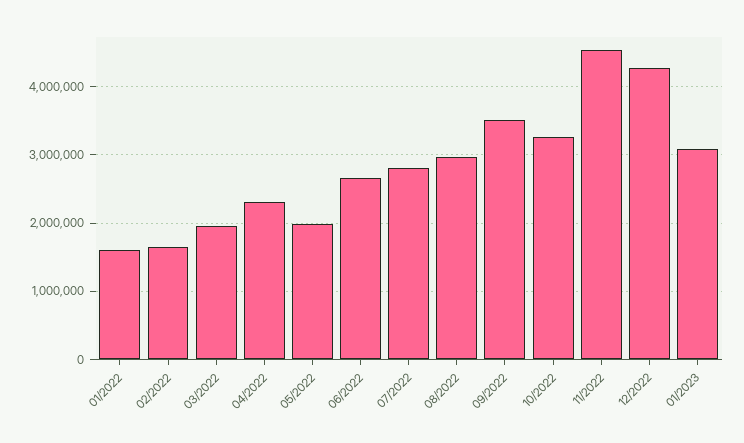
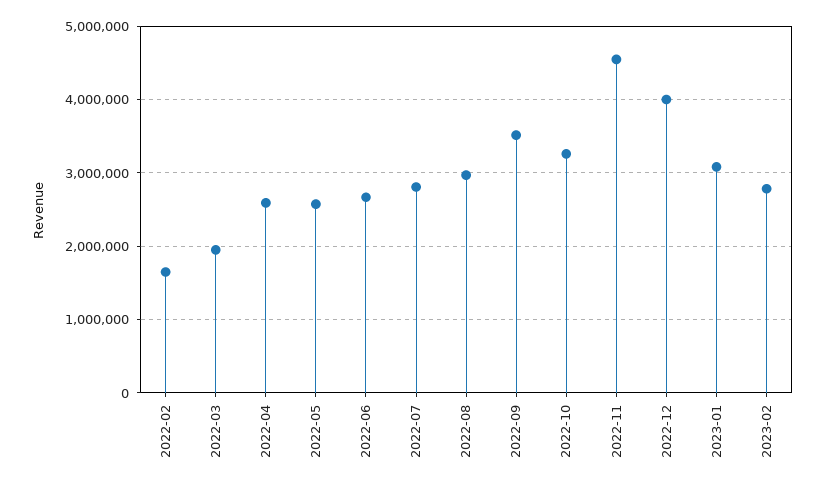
01/2022: 1600000 -> none
04/2022: 2300000 -> 2600000
05/2022: 2000000 -> 2600000
12/2022: 4300000 -> 4000000
2023-02: none -> 2800000

